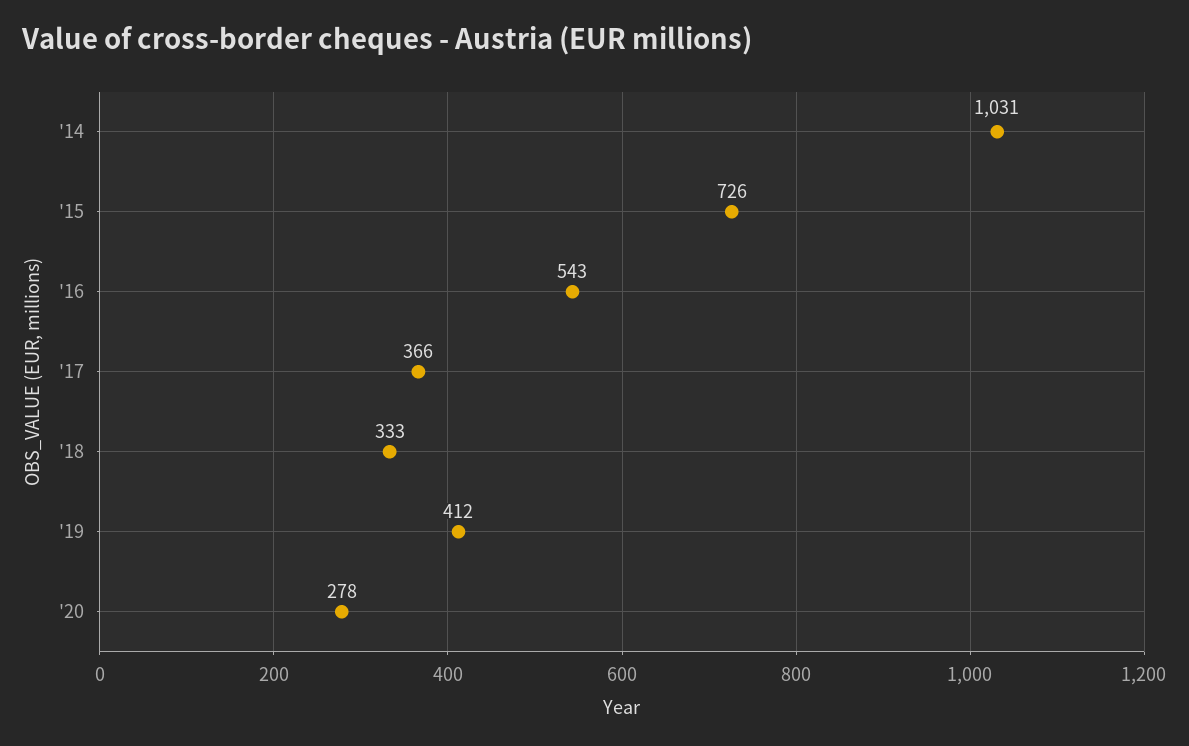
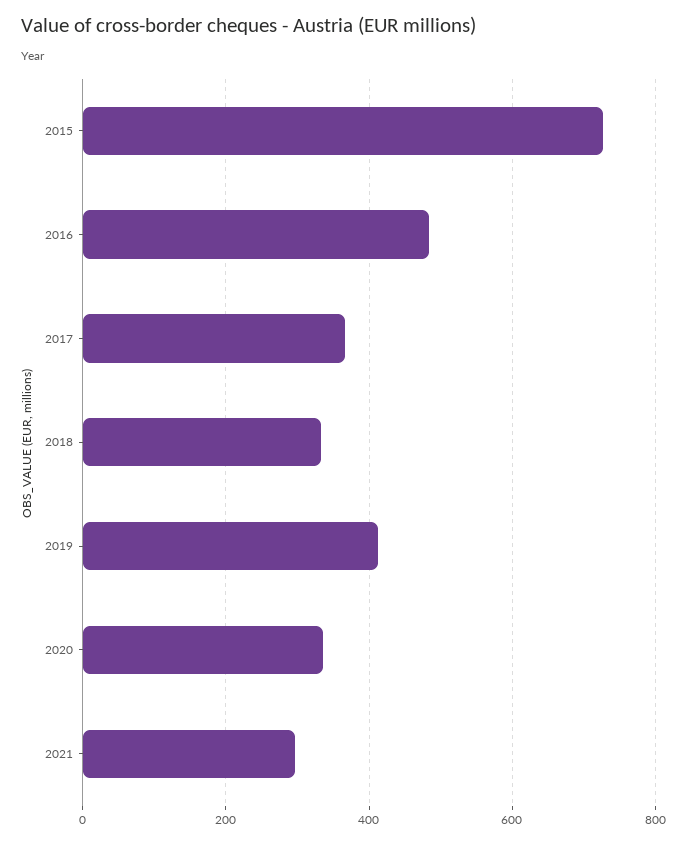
'14: 1031 -> none
'16: 543 -> 480
'20: 278 -> 340
2021: none -> 300

